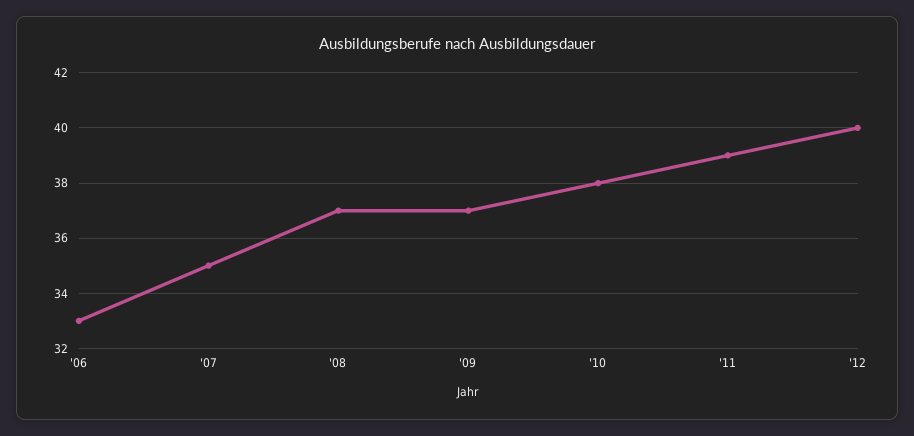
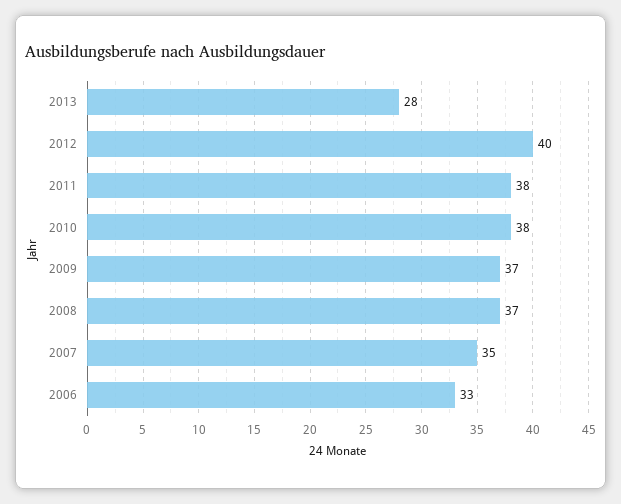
'11: 39 -> 38
2013: none -> 28

